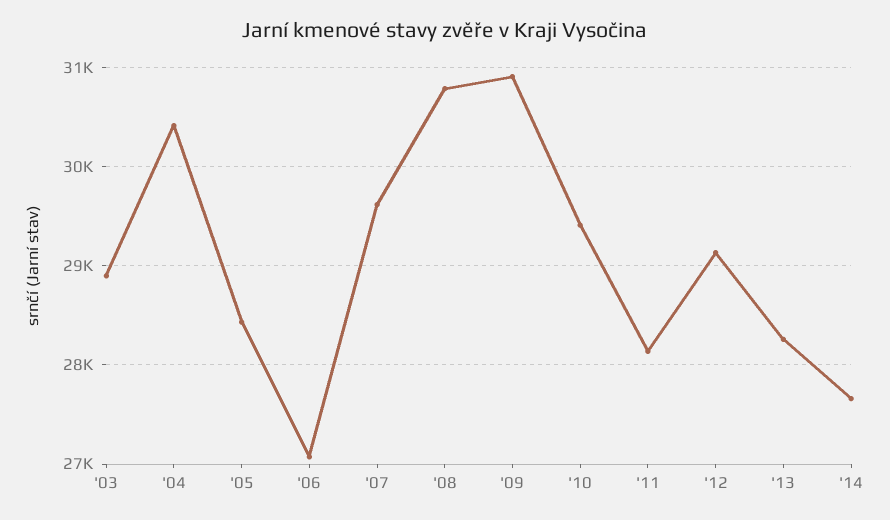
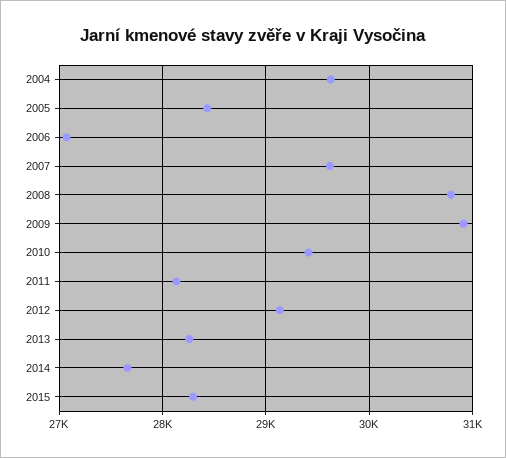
'03: 28900 -> none
'04: 30400 -> 29600
2015: none -> 28300

